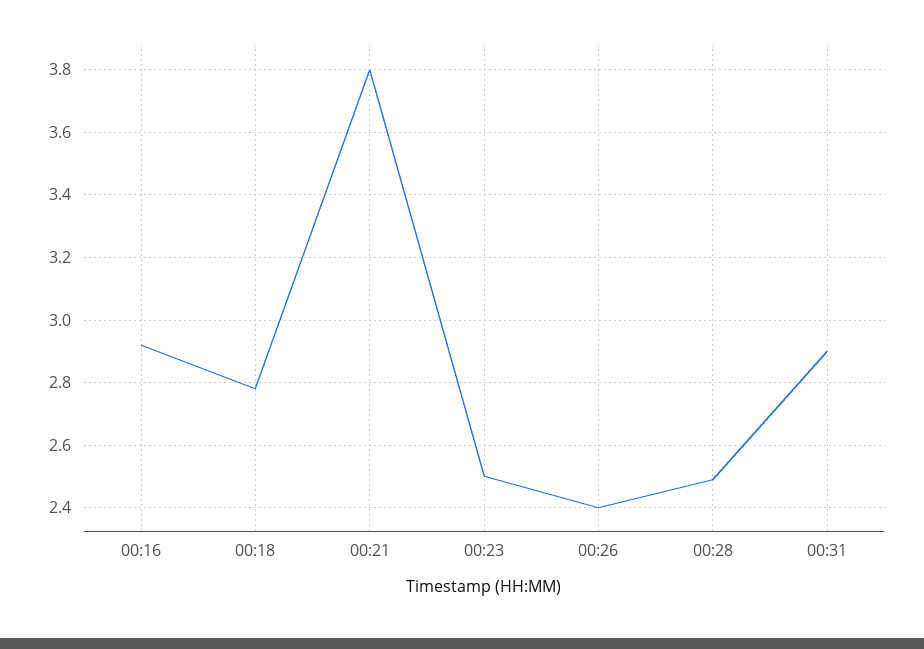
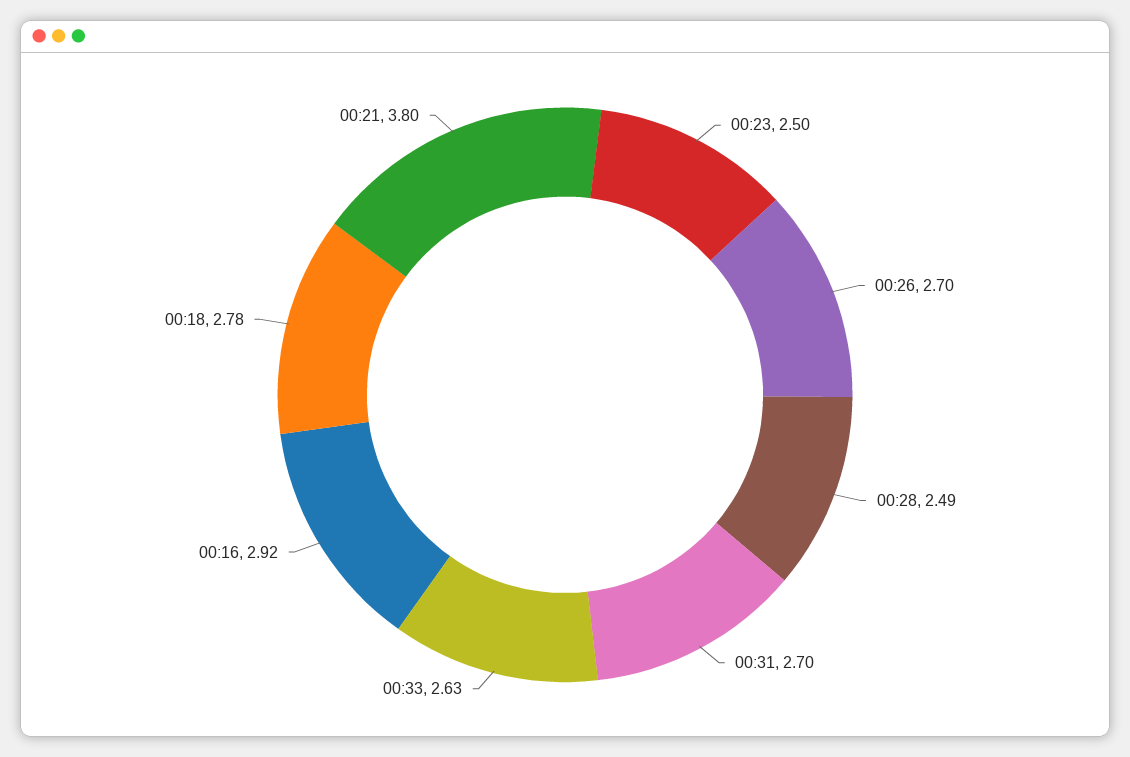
00:26: 2.4 -> 2.7
00:31: 2.9 -> 2.7
00:33: none -> 2.63

